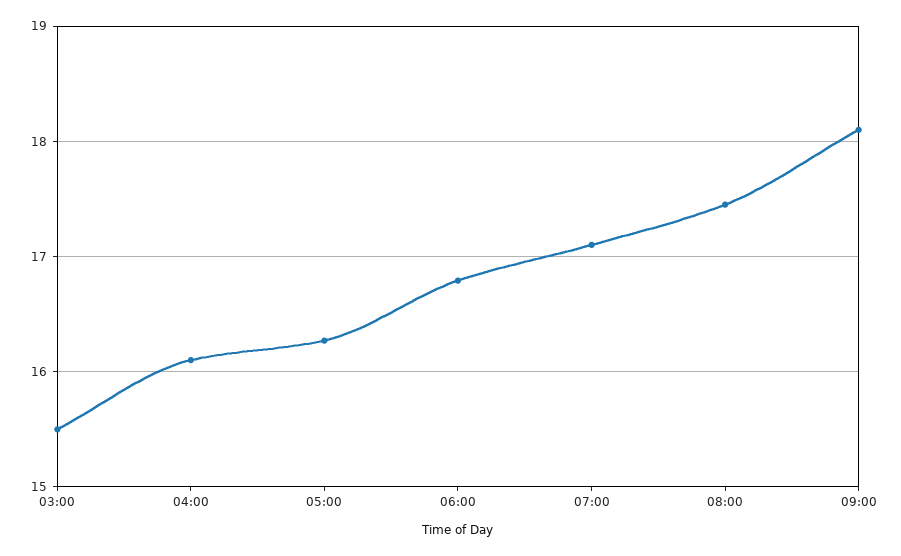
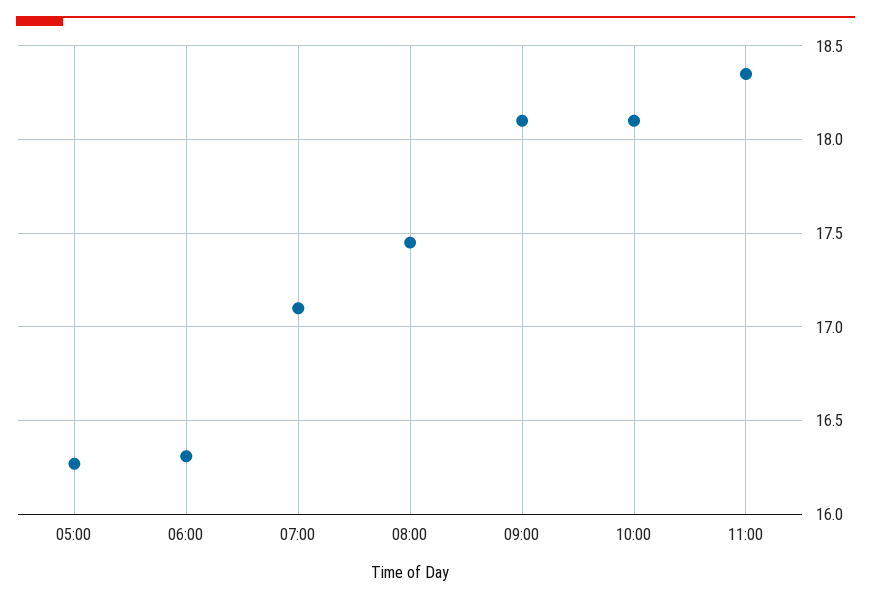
03:00: 15.5 -> none
04:00: 16.1 -> none
06:00: 16.8 -> 16.3
10:00: none -> 18.1
11:00: none -> 18.35

